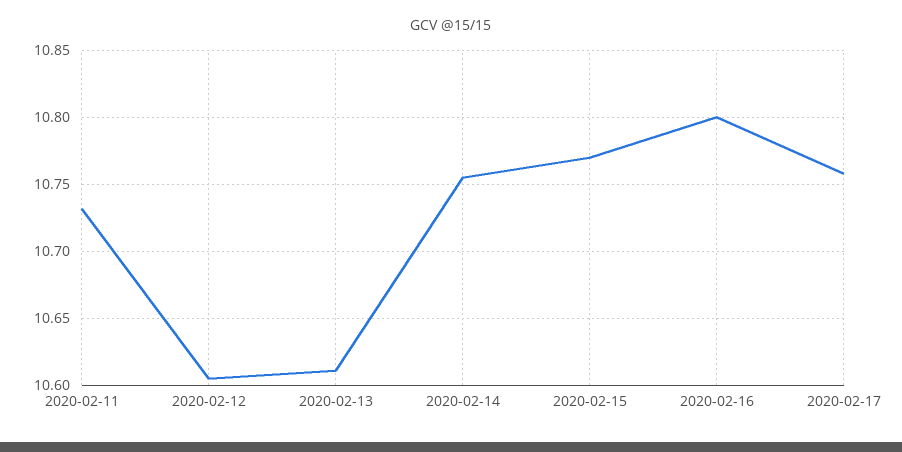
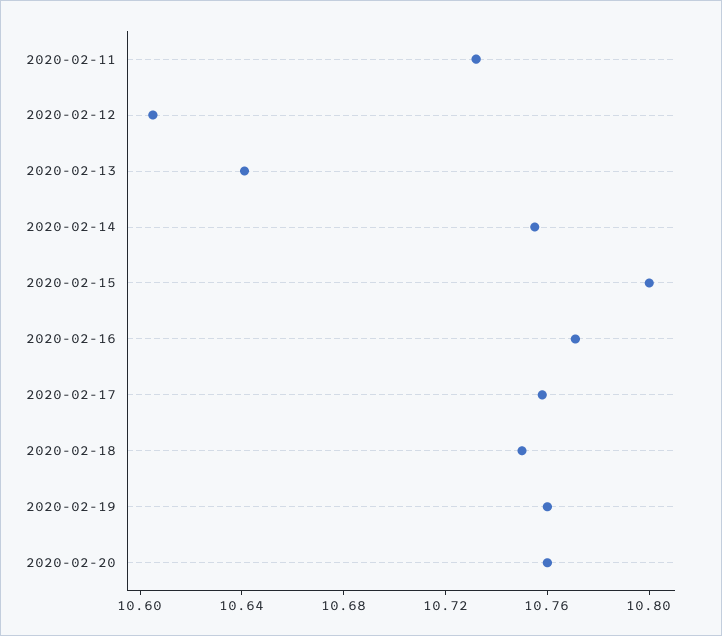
2020-02-13: 10.61 -> 10.64
2020-02-15: 10.77 -> 10.8
2020-02-16: 10.8 -> 10.77
2020-02-18: none -> 10.75
2020-02-19: none -> 10.76
2020-02-20: none -> 10.76

